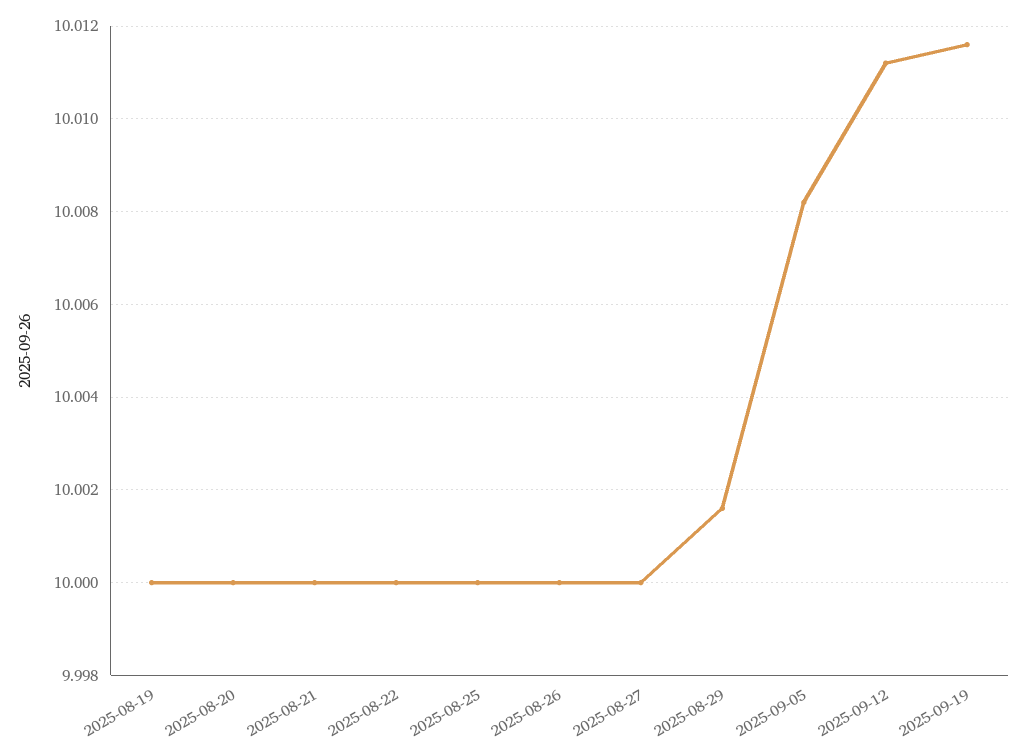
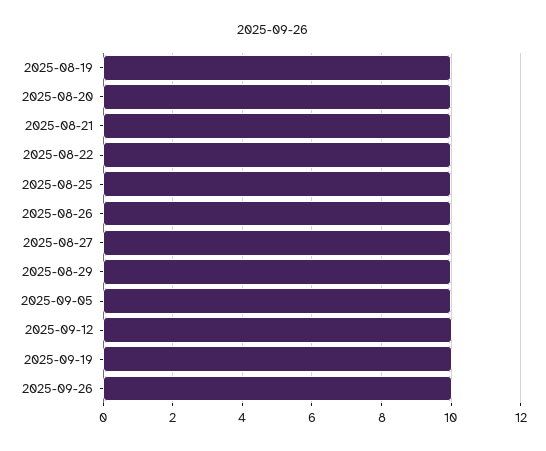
2025-09-26: none -> 10

